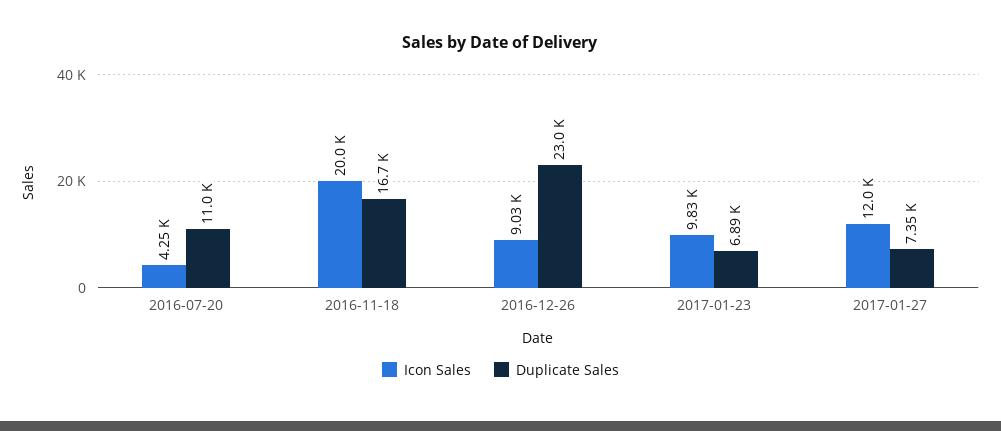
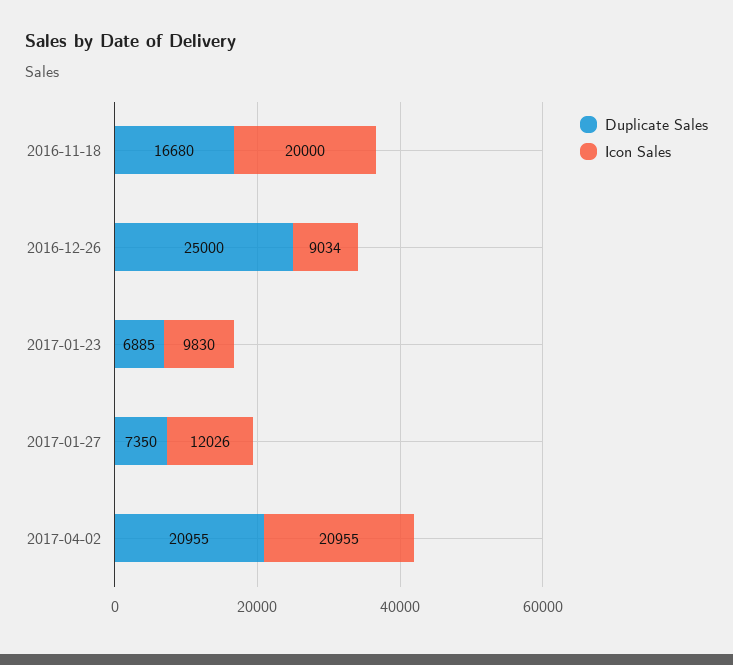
Icon Sales, 2016-07-20: 4250 -> none
Duplicate Sales, 2016-07-20: 11000 -> none
Duplicate Sales, 2016-12-26: 23000 -> 25000
Duplicate Sales, 2017-04-02: none -> 20955
Icon Sales, 2017-04-02: none -> 20955

